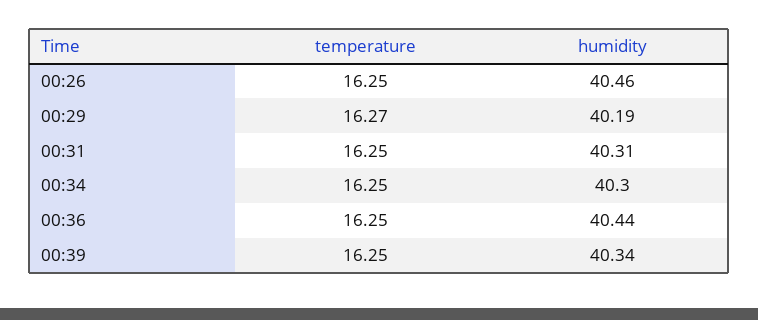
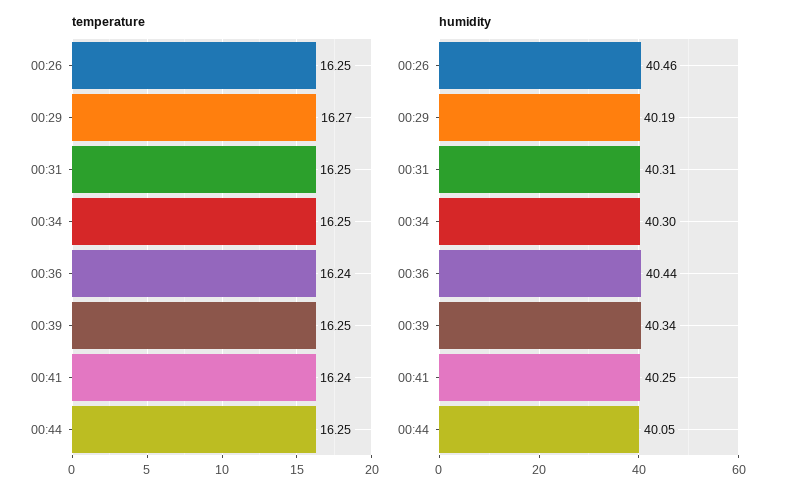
temperature, 00:36: 16.25 -> 16.24
temperature, 00:41: none -> 16.24
temperature, 00:44: none -> 16.25
humidity, 00:41: none -> 40.25
humidity, 00:44: none -> 40.05

